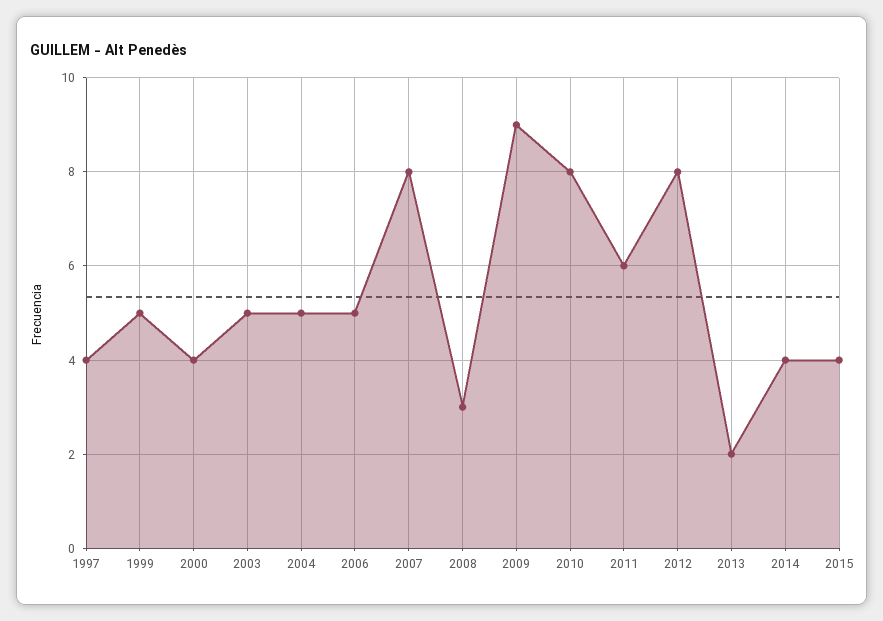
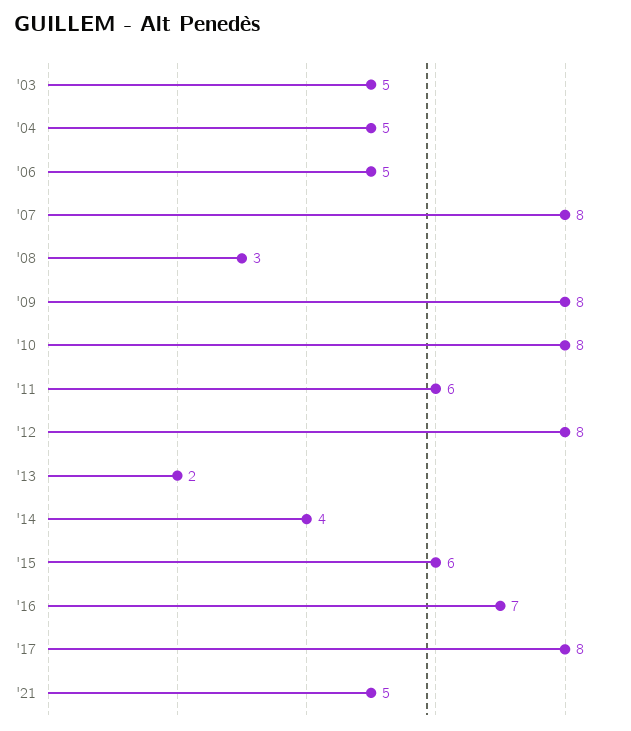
1997: 4 -> none
1999: 5 -> none
2000: 4 -> none
2009: 9 -> 8
2015: 4 -> 6
'16: none -> 7
'17: none -> 8
'21: none -> 5

